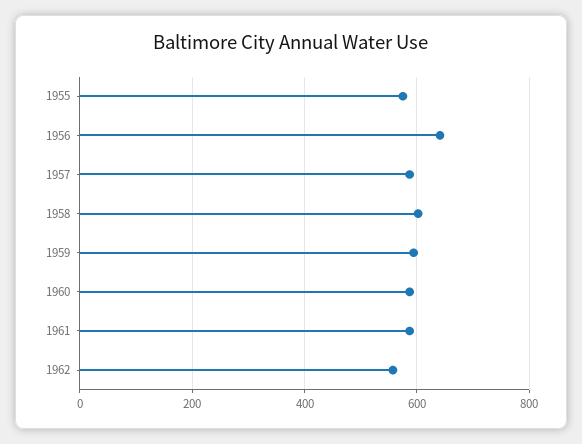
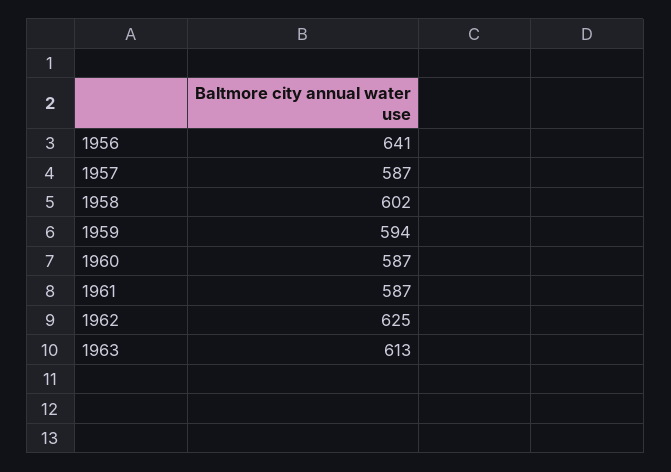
1955: 580 -> none
1962: 560 -> 625
1963: none -> 613

